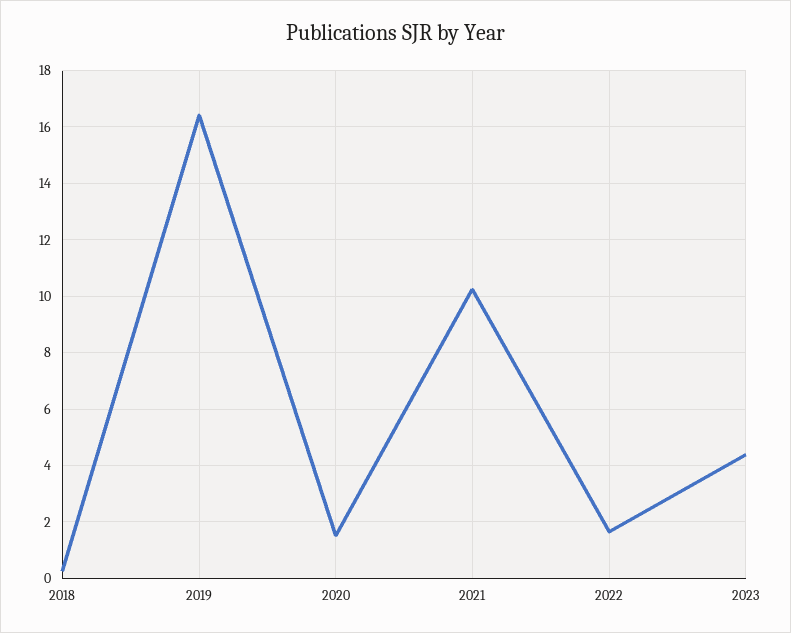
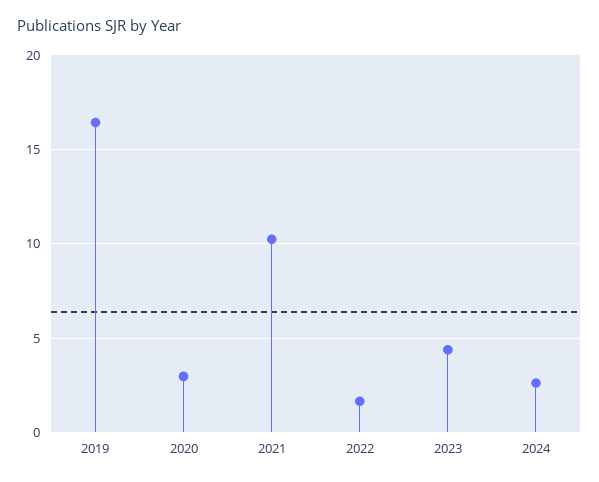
2018: 0.25 -> none
2020: 1.5 -> 3
2024: none -> 2.5

